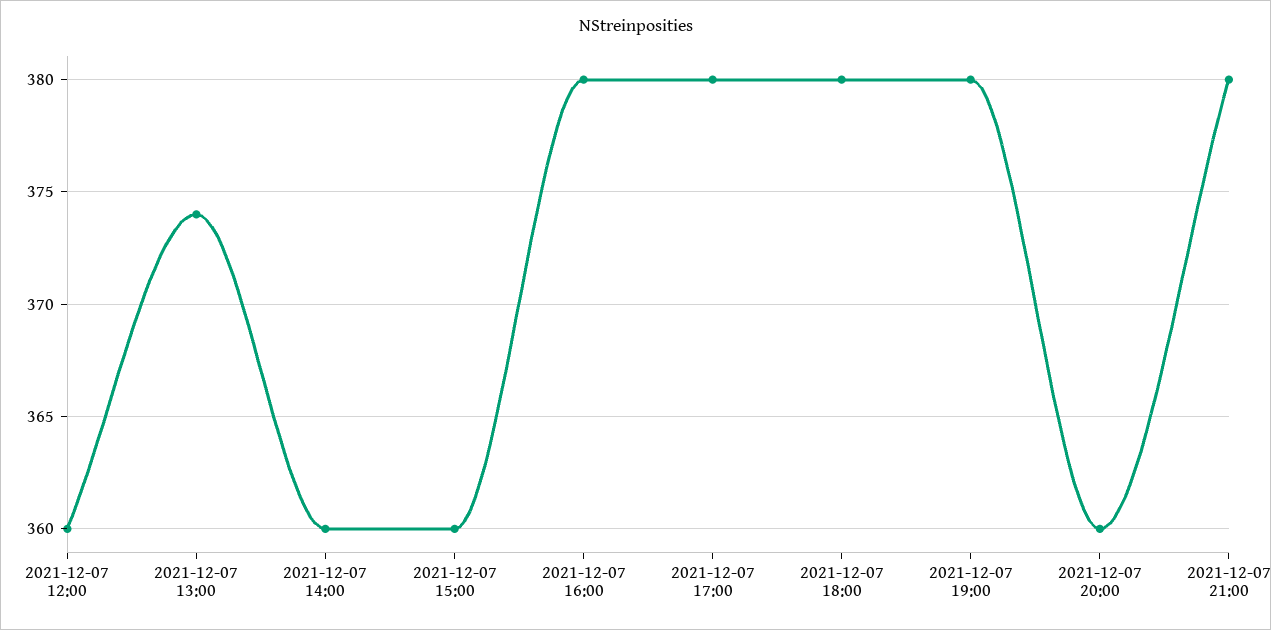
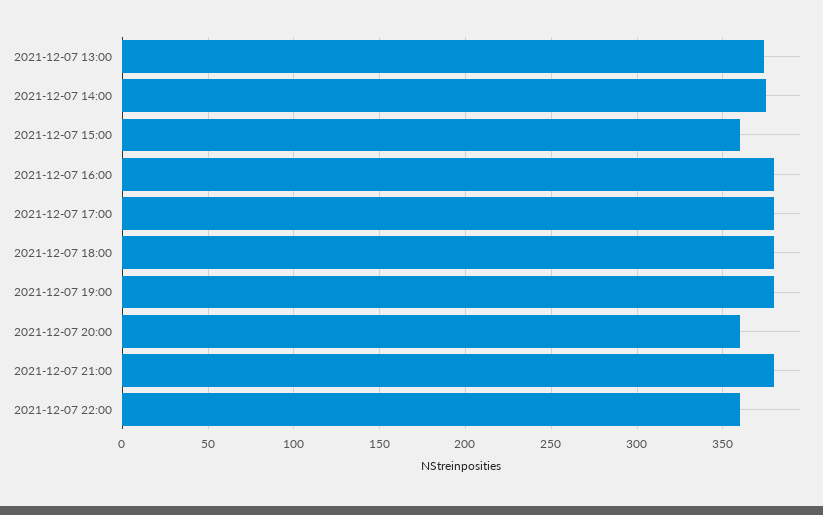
2021-12-07 12:00: 360 -> none
2021-12-07 14:00: 360 -> 375
2021-12-07 22:00: none -> 360

